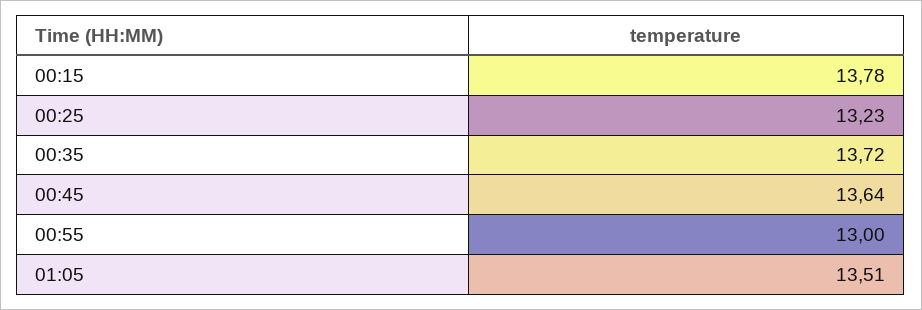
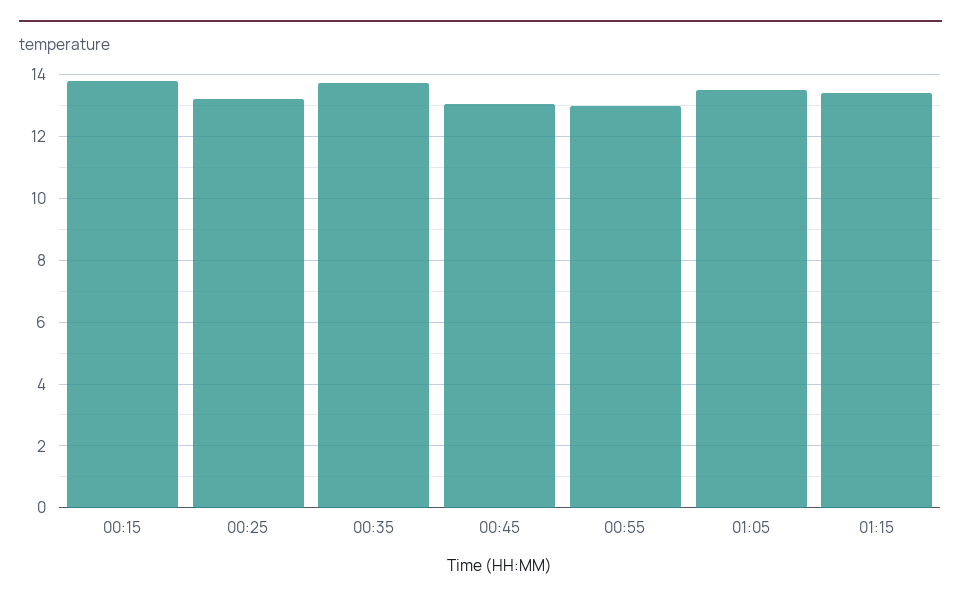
00:45: 13.64 -> 13
01:15: none -> 13.4

